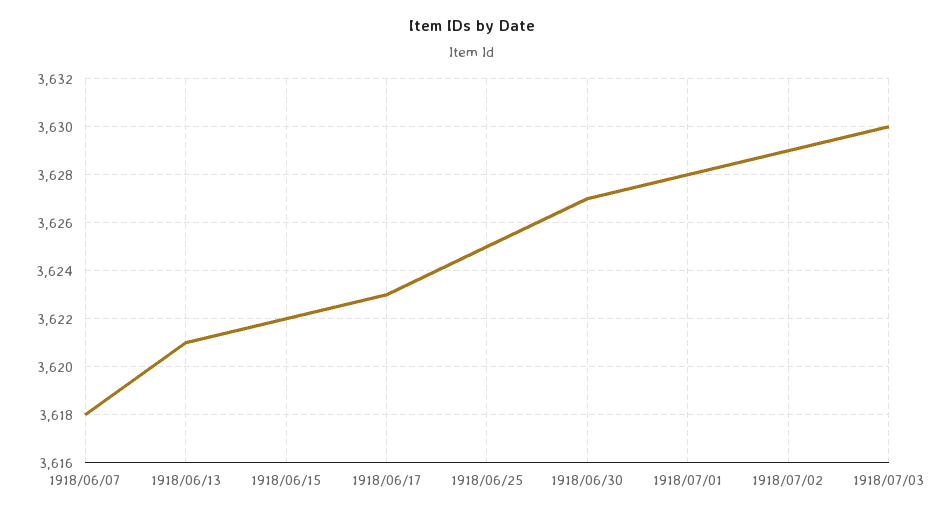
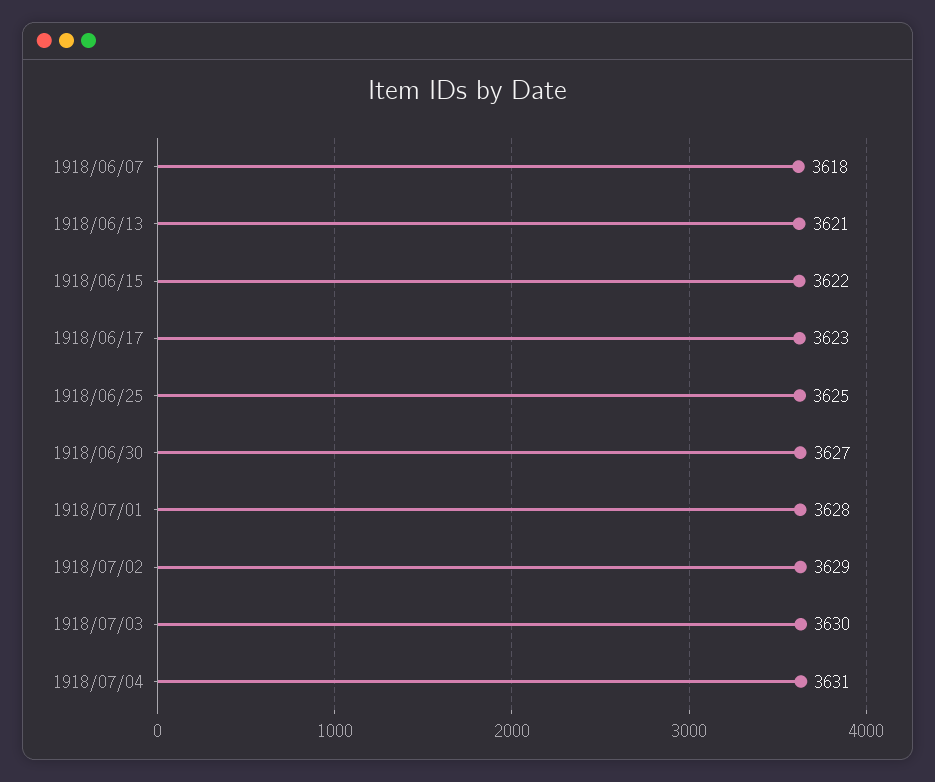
1918/07/04: none -> 3631

